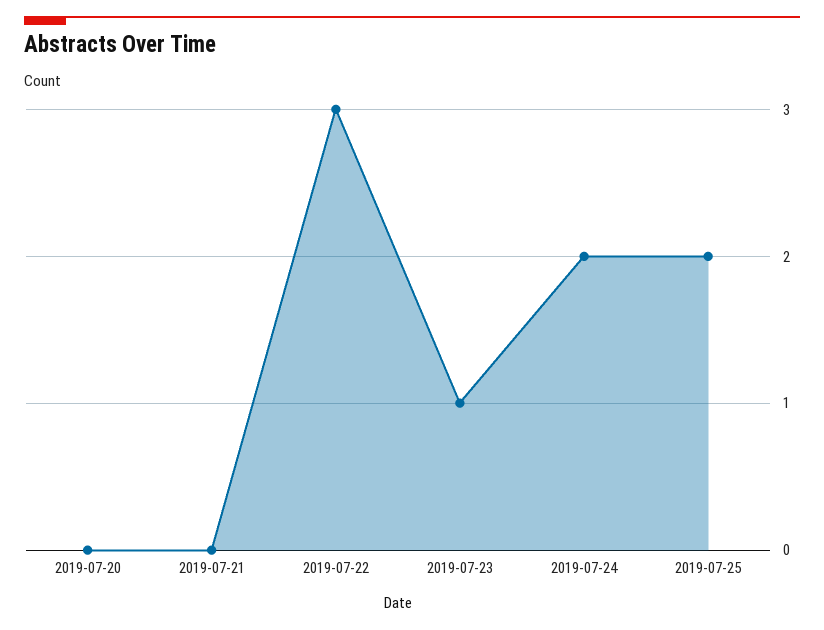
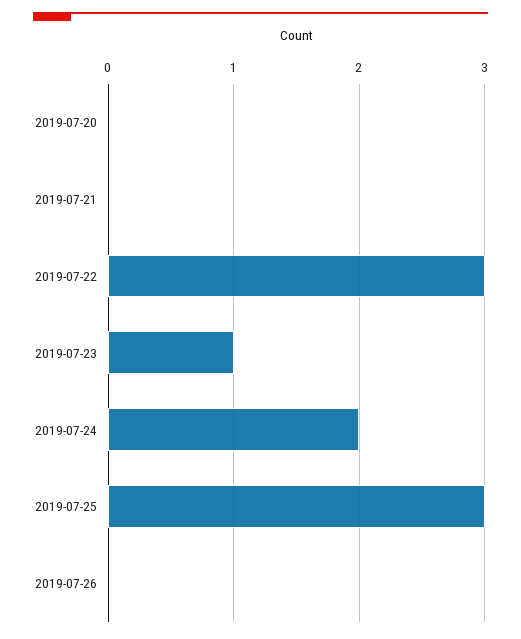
2019-07-25: 2 -> 3
2019-07-26: none -> 0

